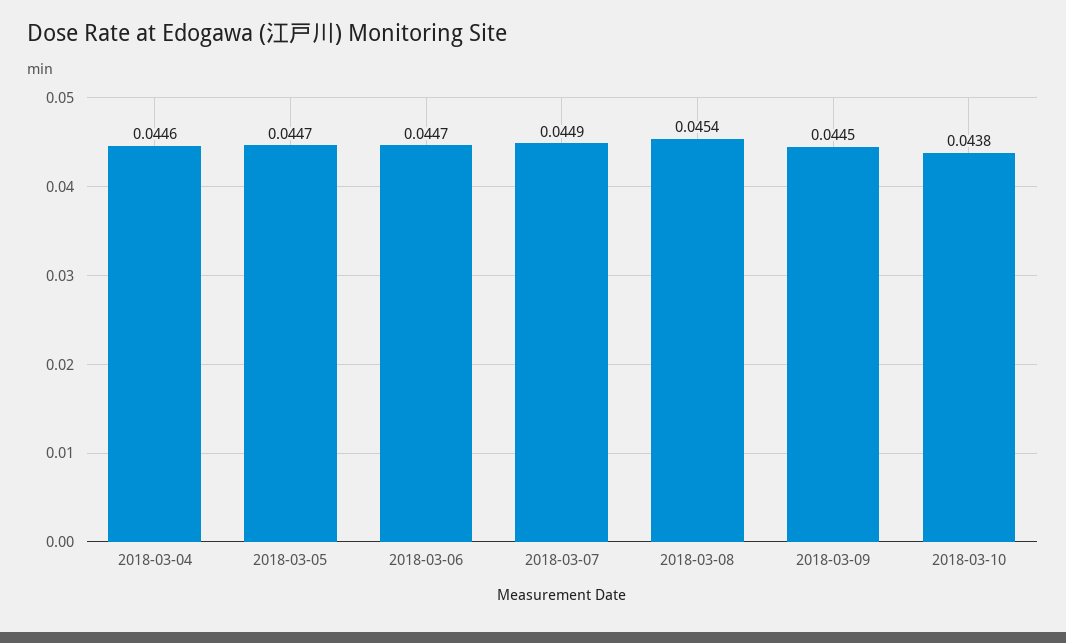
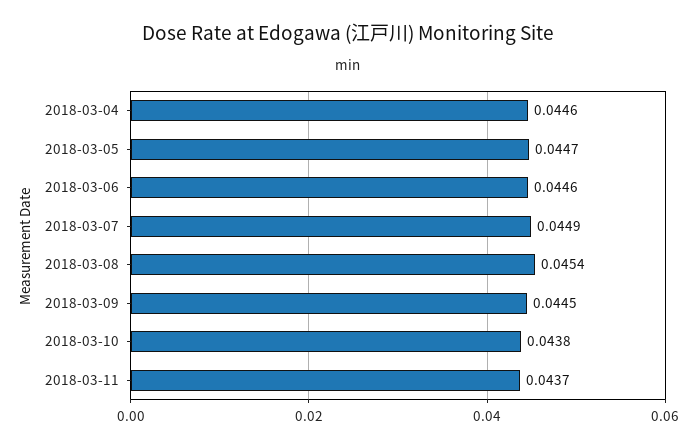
2018-03-06: 0.0447 -> 0.0446
2018-03-11: none -> 0.0437

